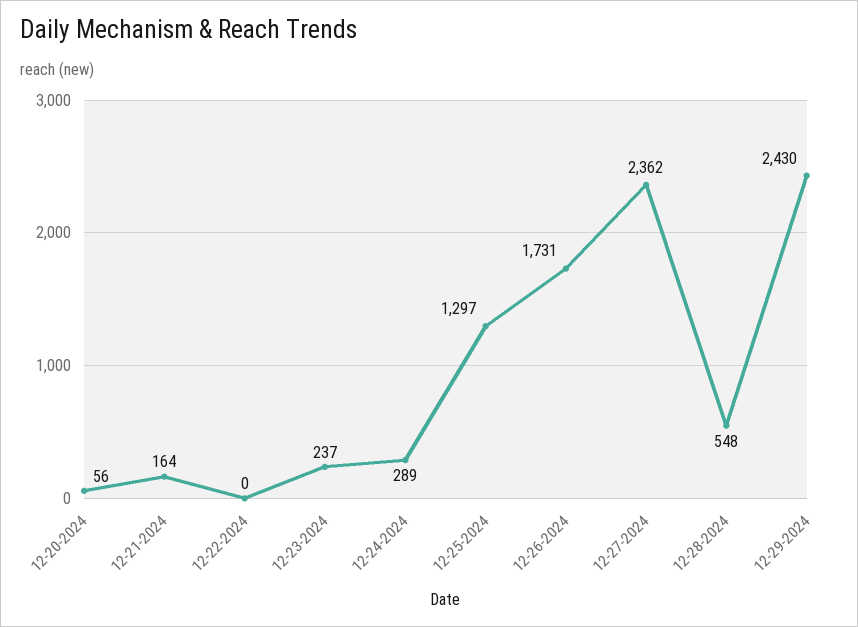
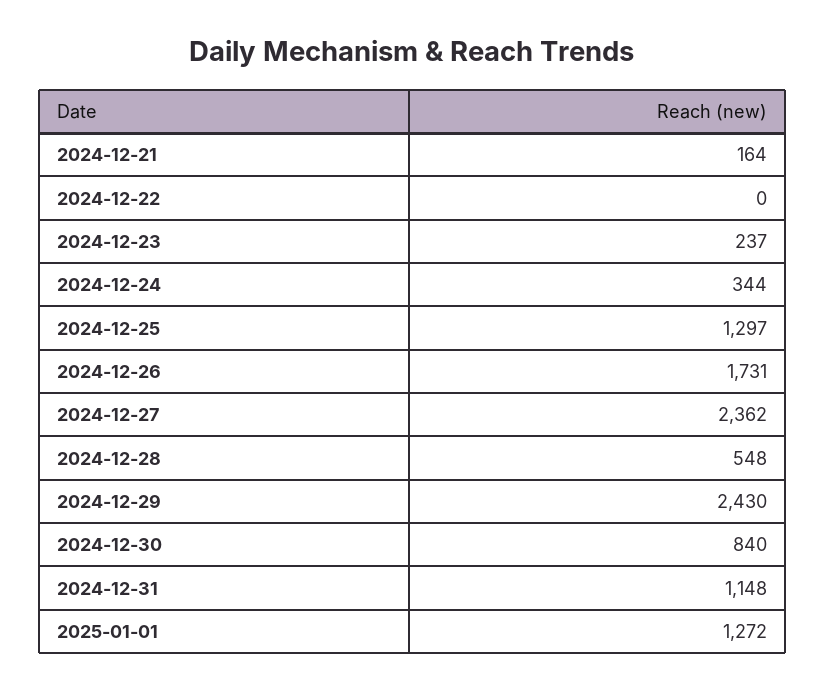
12-20-2024: 56 -> none
12-24-2024: 289 -> 344
2024-12-30: none -> 840
2024-12-31: none -> 1148
2025-01-01: none -> 1272

